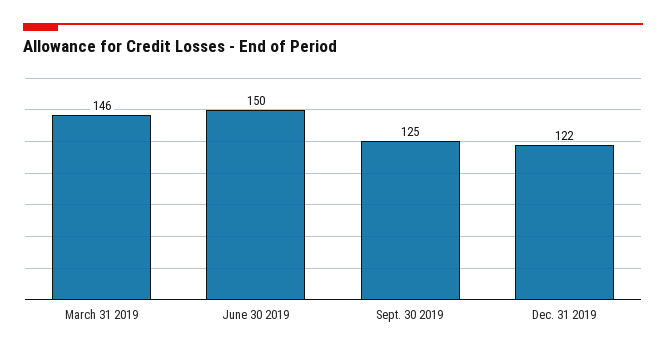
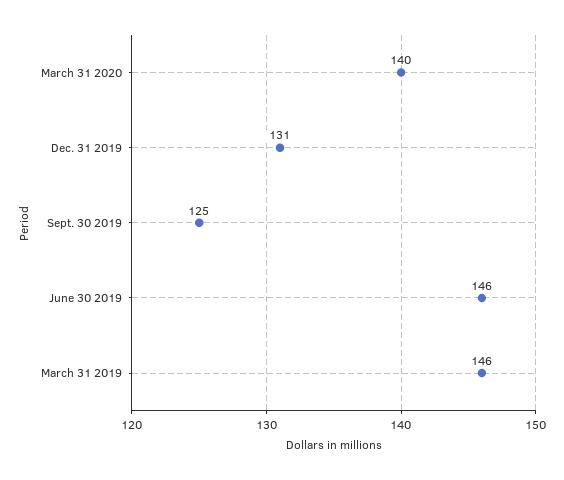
June 30 2019: 150 -> 146
Dec. 31 2019: 122 -> 131
March 31 2020: none -> 140

